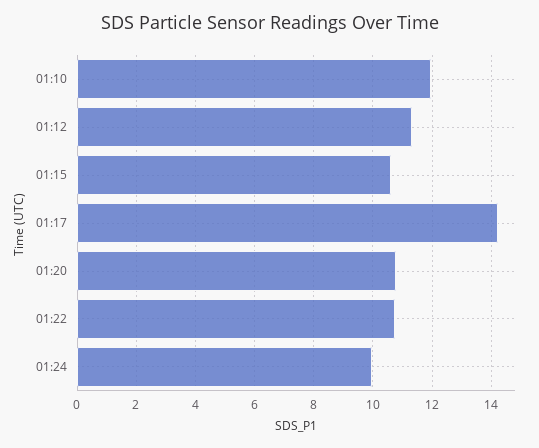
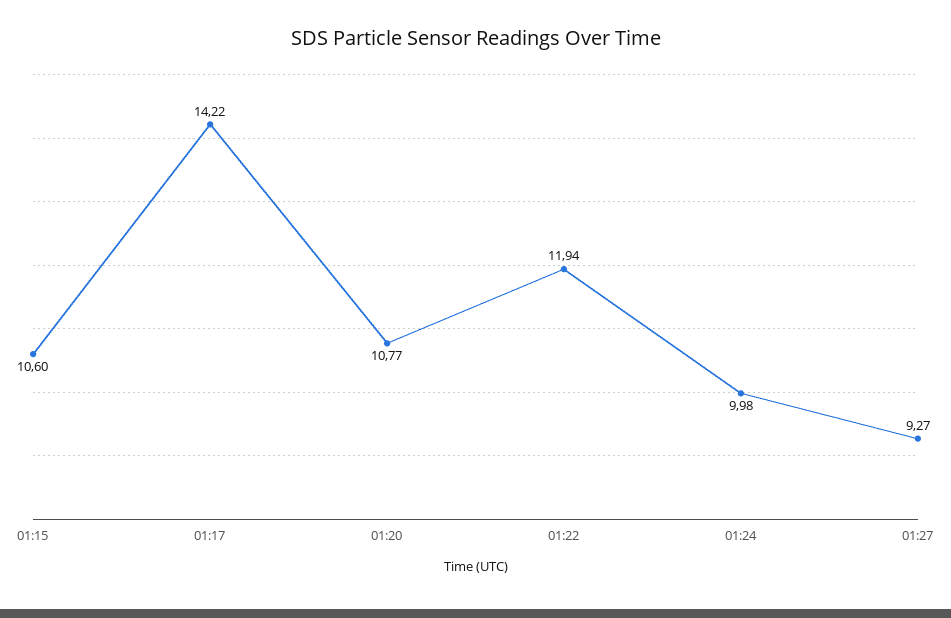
01:10: 12 -> none
01:12: 11.25 -> none
01:22: 10.75 -> 11.94
01:27: none -> 9.27

